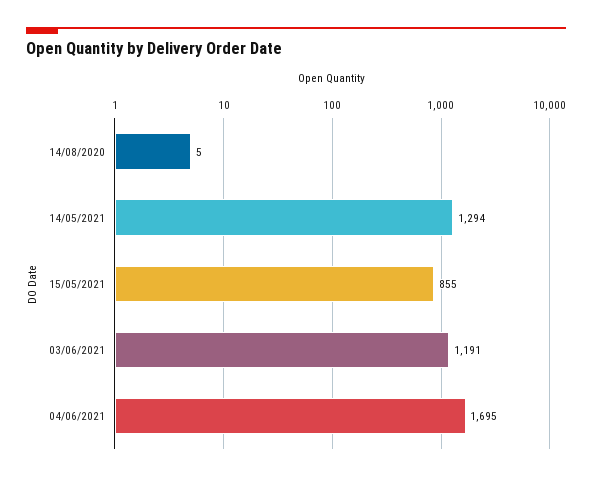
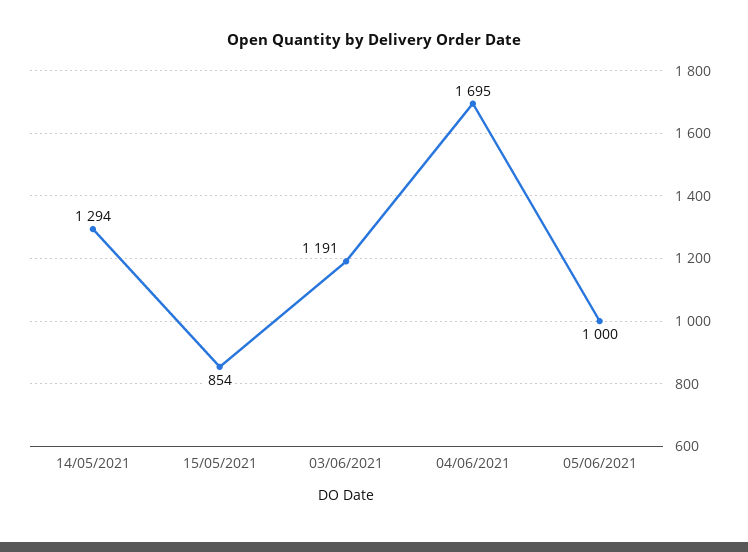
14/08/2020: 5 -> none
15/05/2021: 855 -> 854
05/06/2021: none -> 1000

